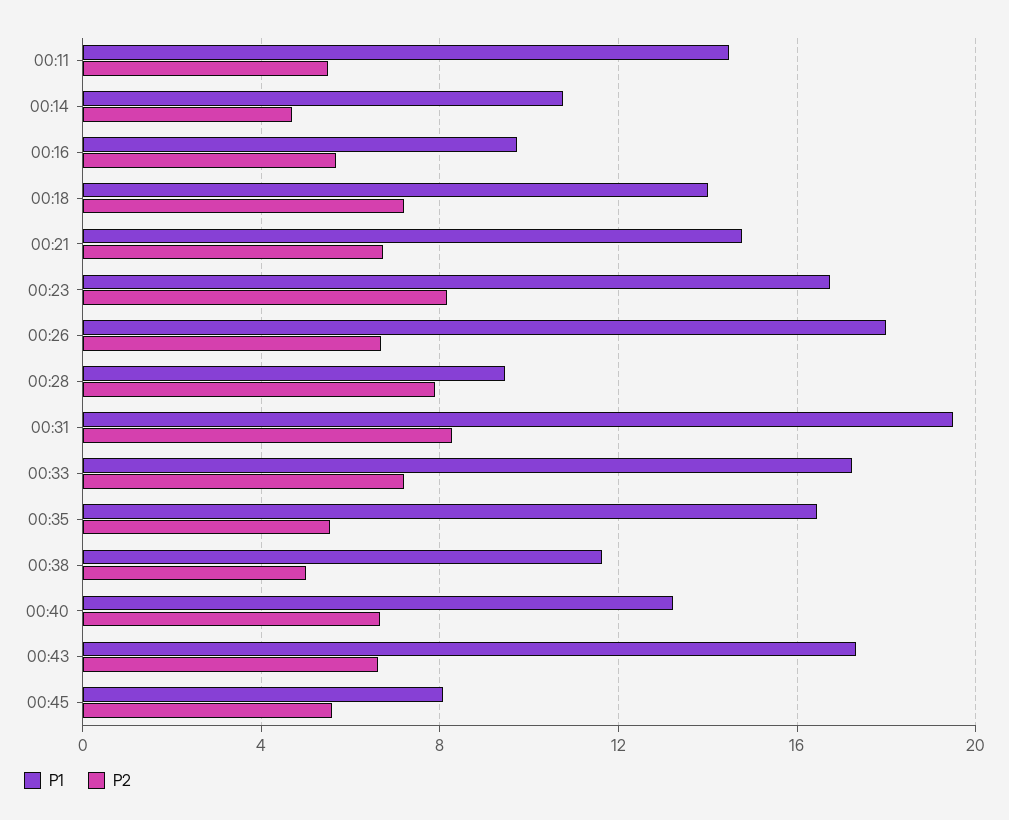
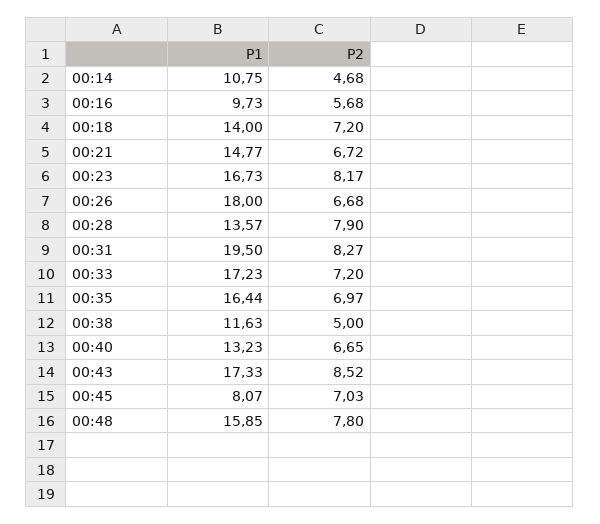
P1, 00:11: 14.5 -> none
P2, 00:11: 5.5 -> none
P1, 00:28: 9.5 -> 13.57
P2, 00:35: 5.5 -> 6.97
P2, 00:43: 6.5 -> 8.52
P2, 00:45: 5.5 -> 7.03
P1, 00:48: none -> 15.85
P2, 00:48: none -> 7.8

